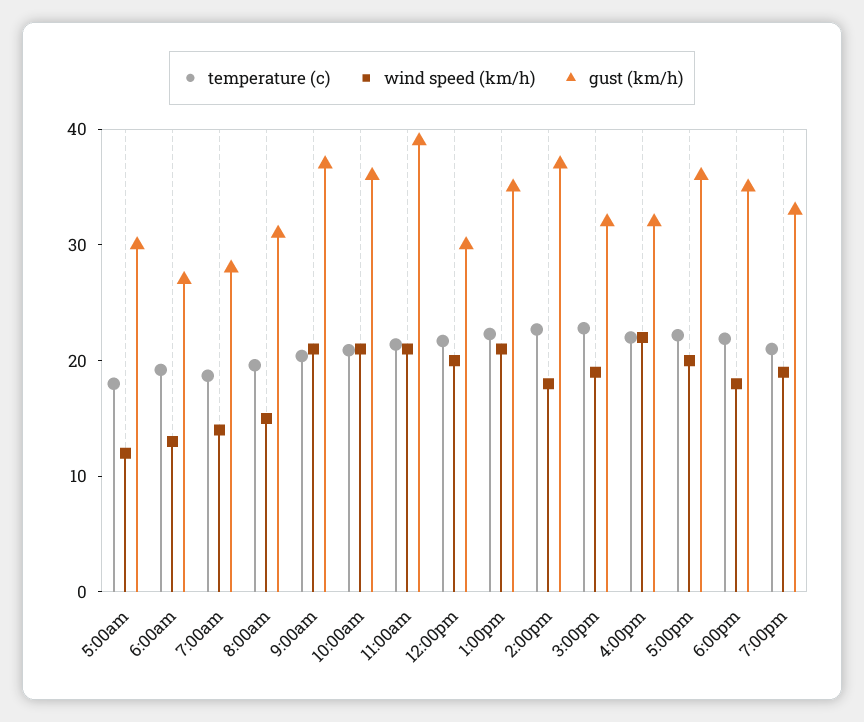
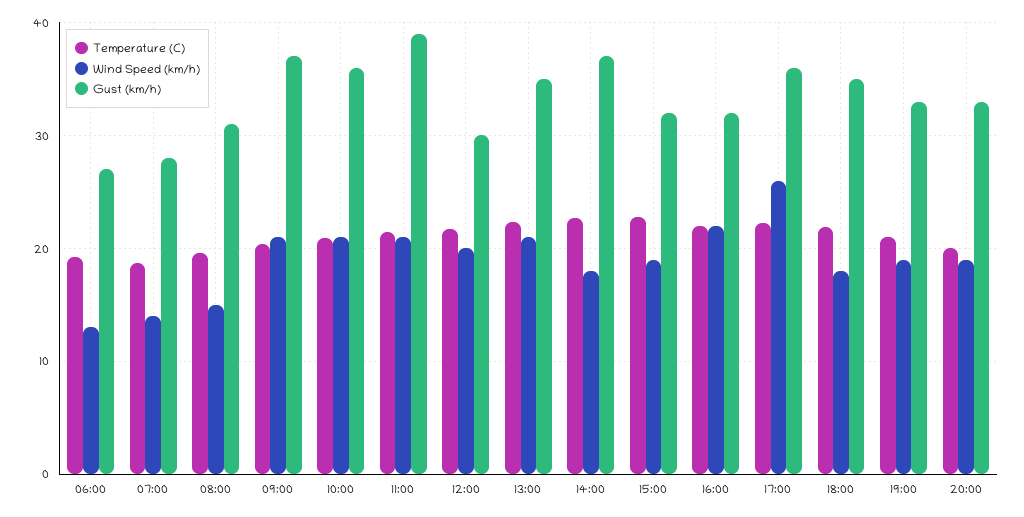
temperature (c), 5:00am: 18 -> none
wind speed (km/h), 5:00am: 12 -> none
gust (km/h), 5:00am: 30 -> none
wind speed (km/h), 5:00pm: 20 -> 26
temperature (c), 20:00: none -> 20
wind speed (km/h), 20:00: none -> 19
gust (km/h), 20:00: none -> 33

